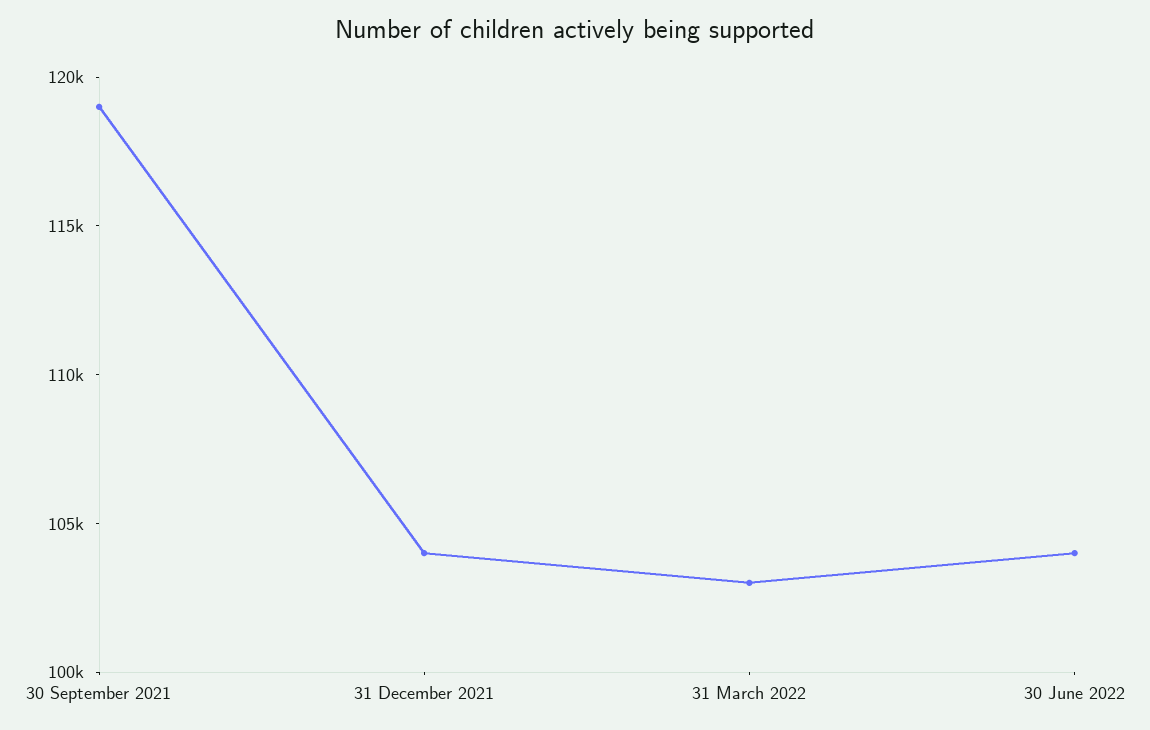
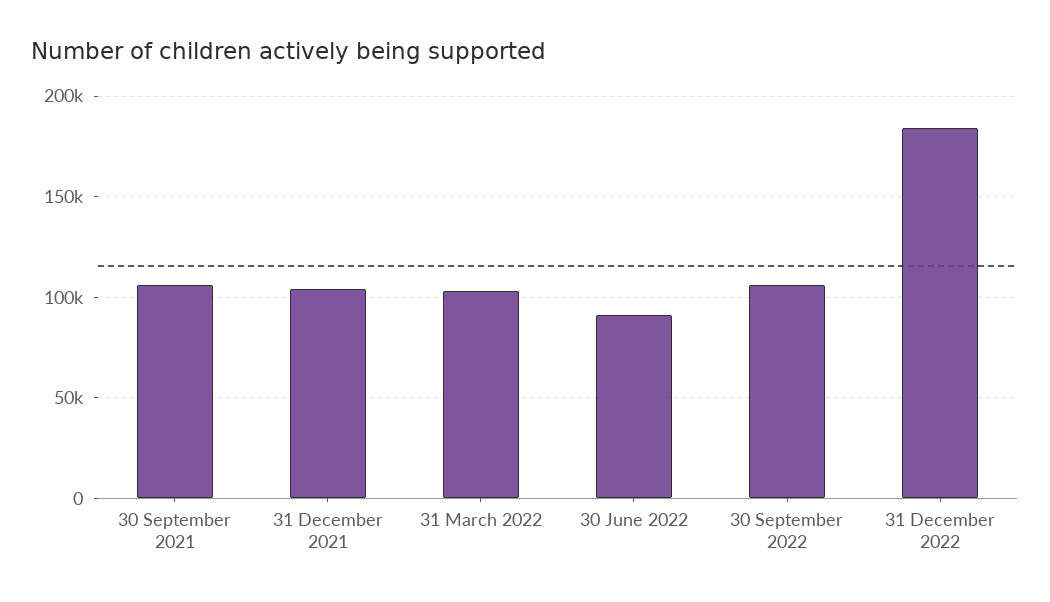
30 September 2021: 119000 -> 105000
30 June 2022: 104000 -> 90000
30 September 2022: none -> 105000
31 December 2022: none -> 185000

